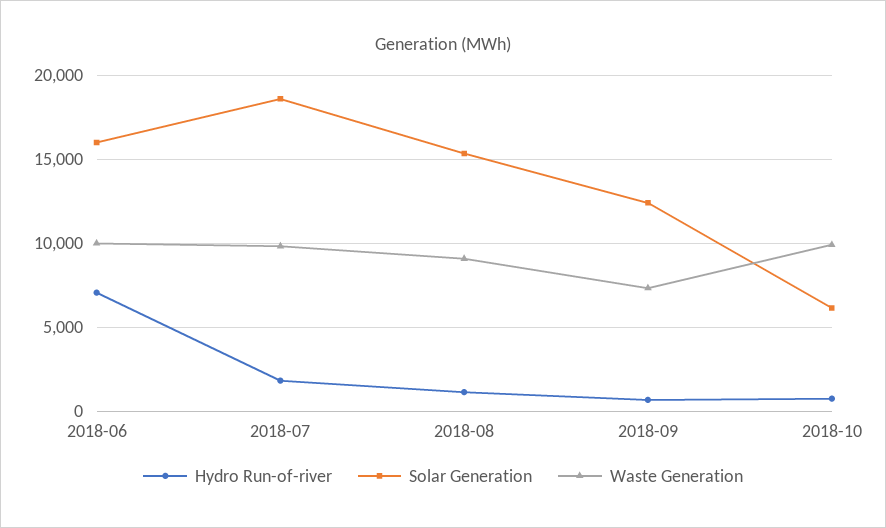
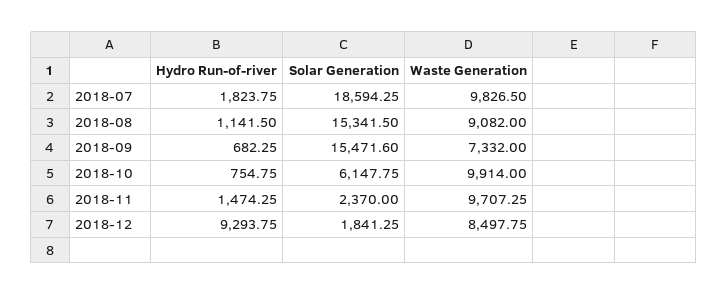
Hydro Run-of-river, 2018-06: 7000 -> none
Solar Generation, 2018-06: 16000 -> none
Waste Generation, 2018-06: 10000 -> none
Solar Generation, 2018-09: 12500 -> 15471.6
Hydro Run-of-river, 2018-11: none -> 1474.25
Solar Generation, 2018-11: none -> 2370
Waste Generation, 2018-11: none -> 9707.25
Hydro Run-of-river, 2018-12: none -> 9293.75
Solar Generation, 2018-12: none -> 1841.25
Waste Generation, 2018-12: none -> 8497.75

